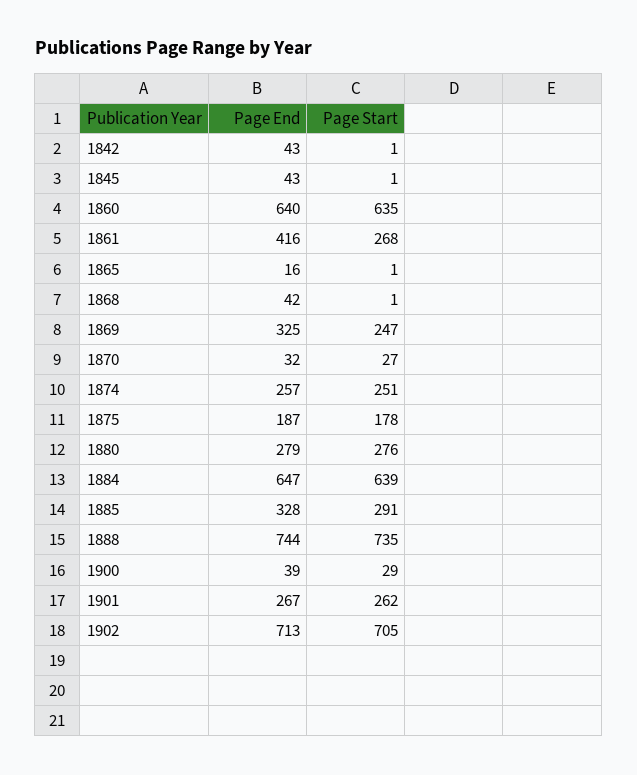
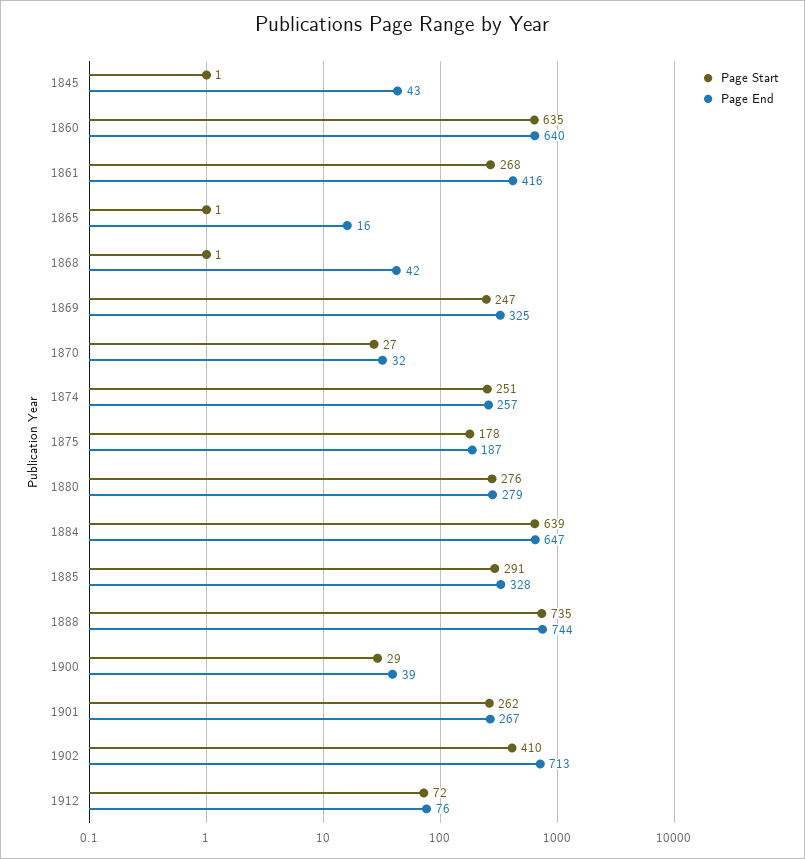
Page End, 1842: 43 -> none
Page Start, 1842: 1 -> none
Page Start, 1902: 705 -> 410
Page Start, 1912: none -> 72
Page End, 1912: none -> 76

